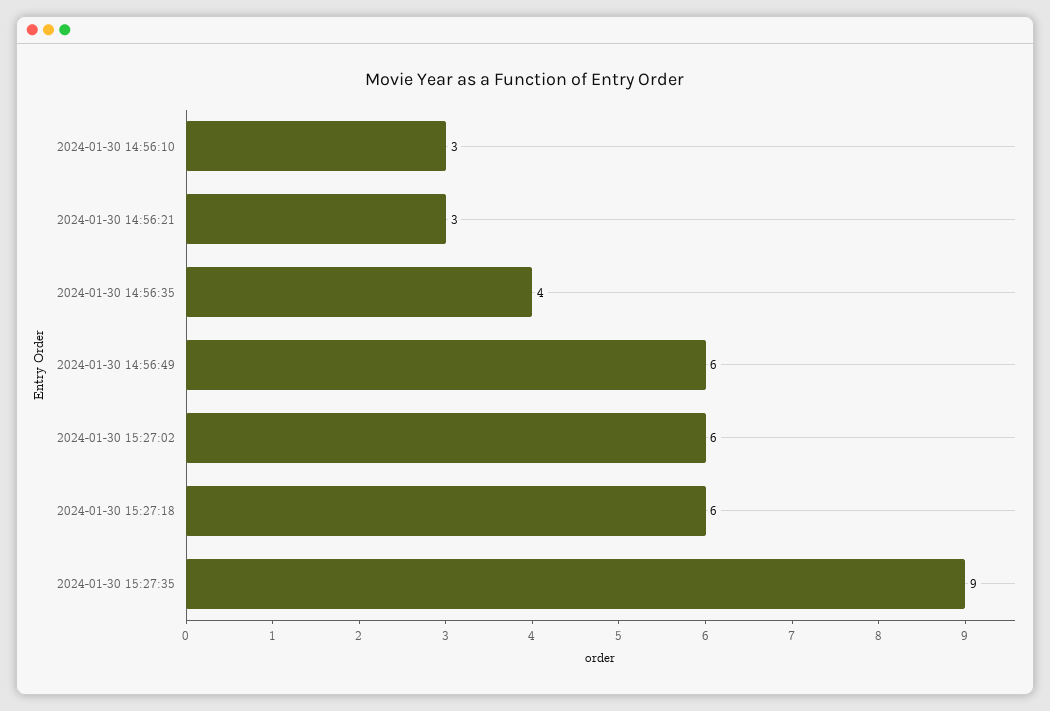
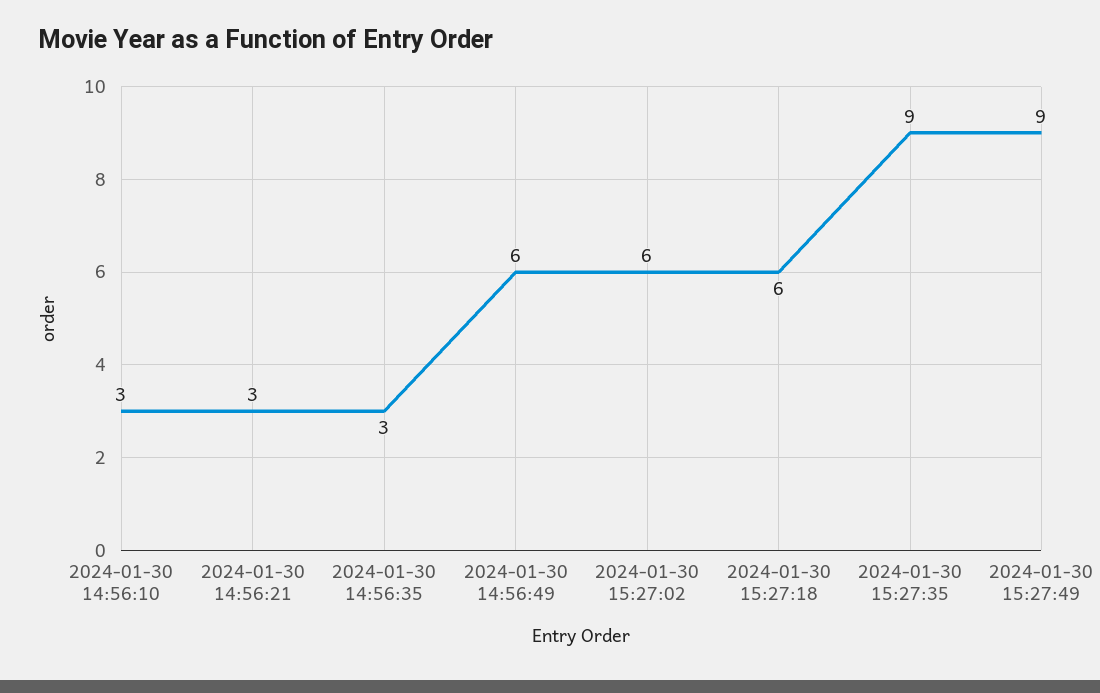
2024-01-30 14:56:35: 4 -> 3
2024-01-30 15:27:49: none -> 9

